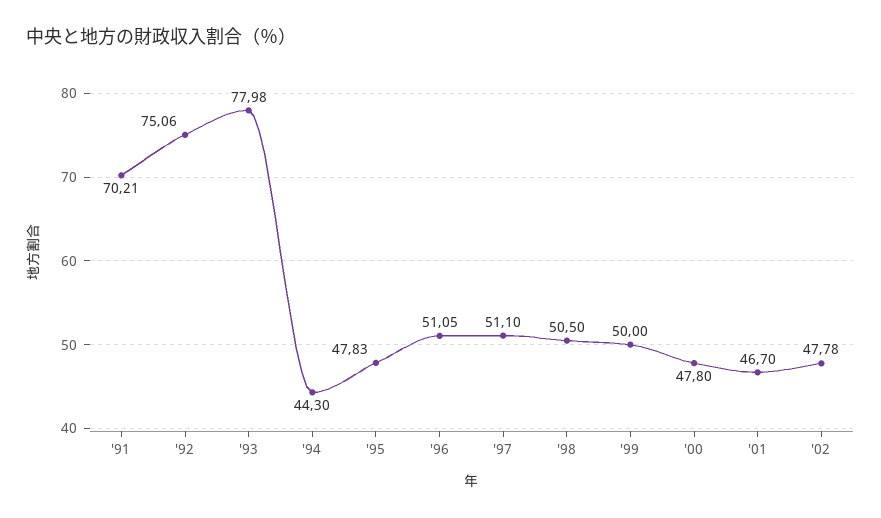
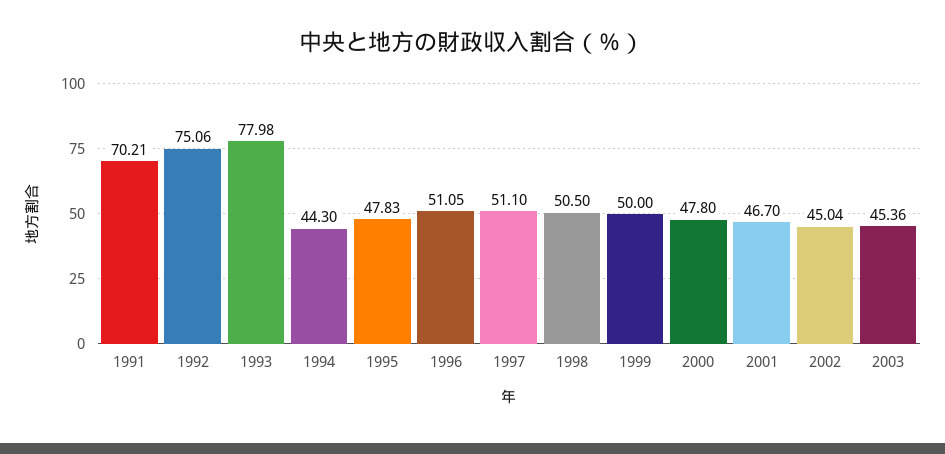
'02: 47.78 -> 45.04
2003: none -> 45.36

